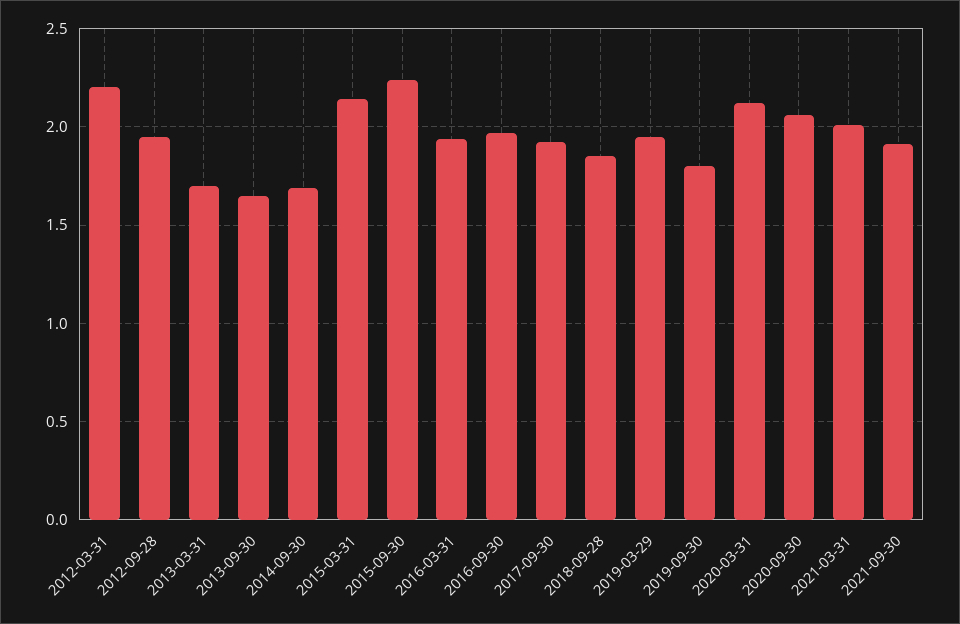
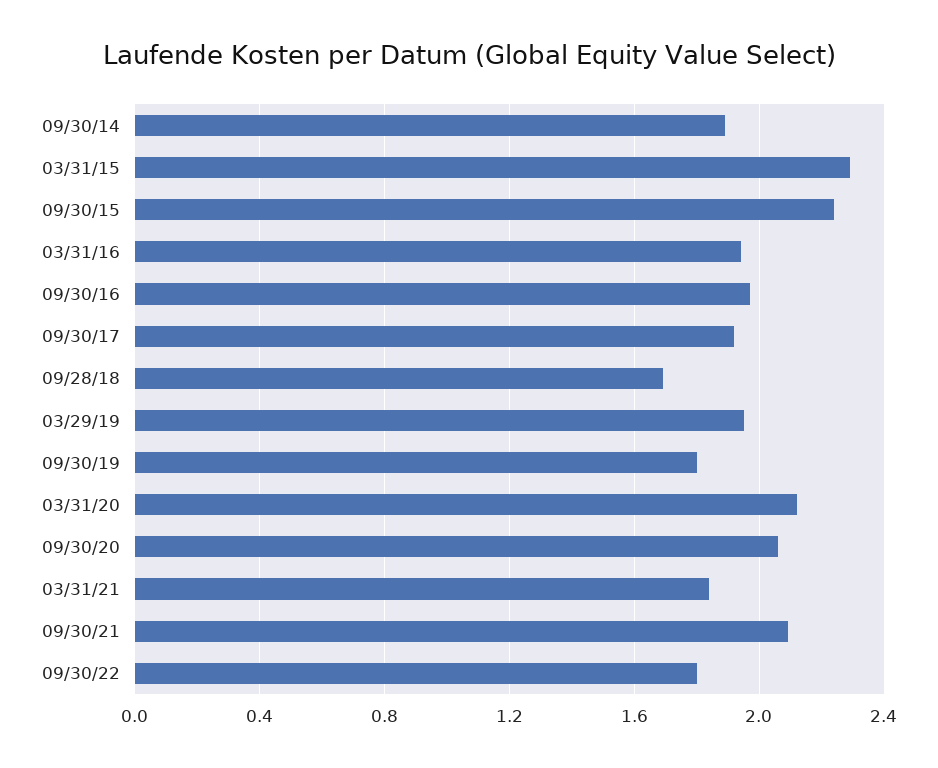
2012-03-31: 2.2 -> none
2012-09-28: 1.95 -> none
2013-03-31: 1.7 -> none
2013-09-30: 1.65 -> none
2014-09-30: 1.7 -> 1.9
2015-03-31: 2.15 -> 2.3
2018-09-28: 1.85 -> 1.7
2021-03-31: 2 -> 1.85
2021-09-30: 1.9 -> 2.1
09/30/22: none -> 1.8

